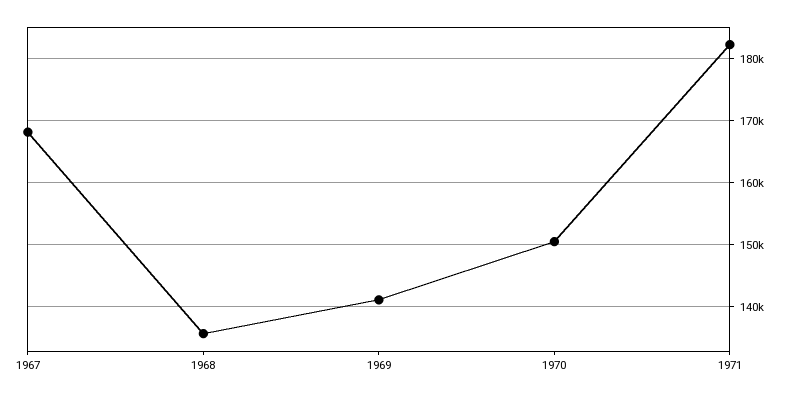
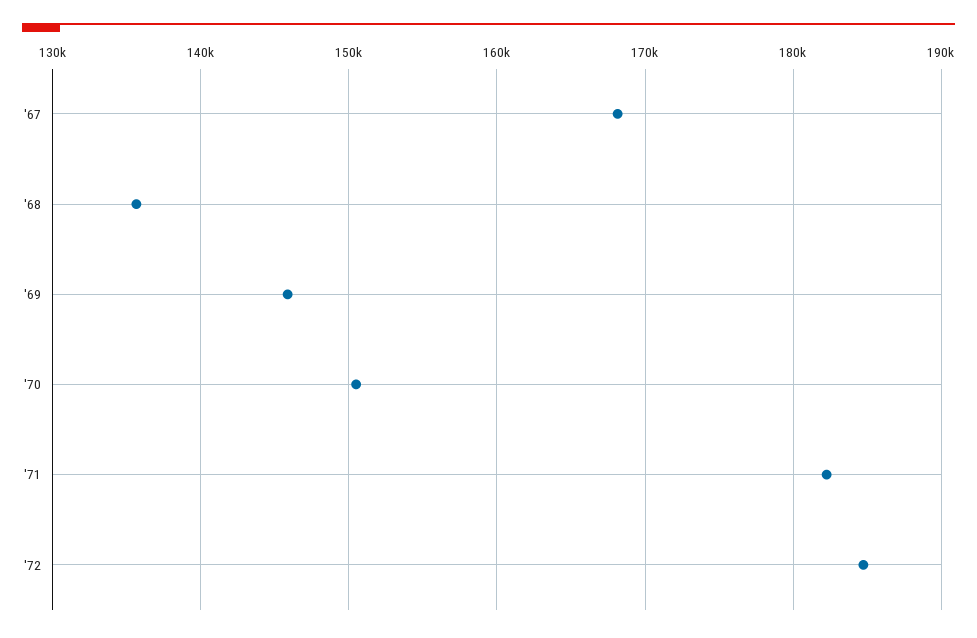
1969: 141000 -> 146000
'72: none -> 185000

